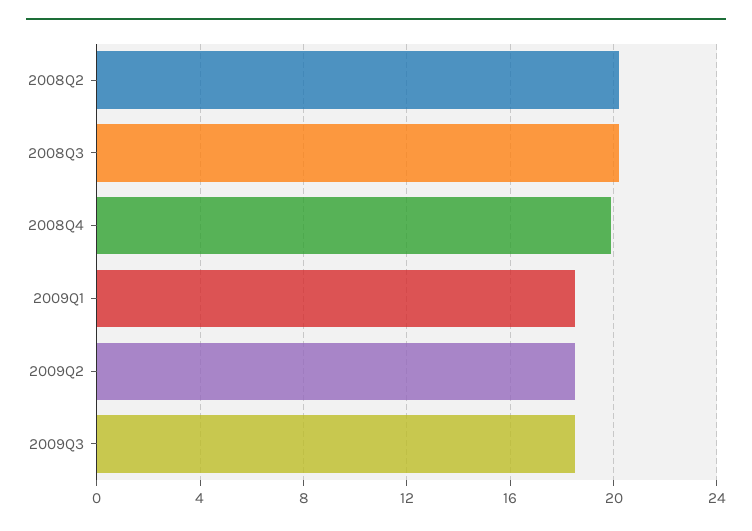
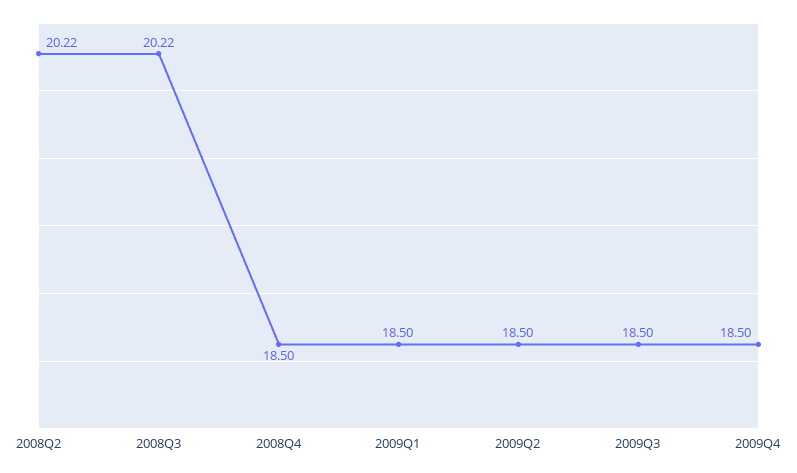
2008Q4: 20 -> 18.5
2009Q4: none -> 18.5

